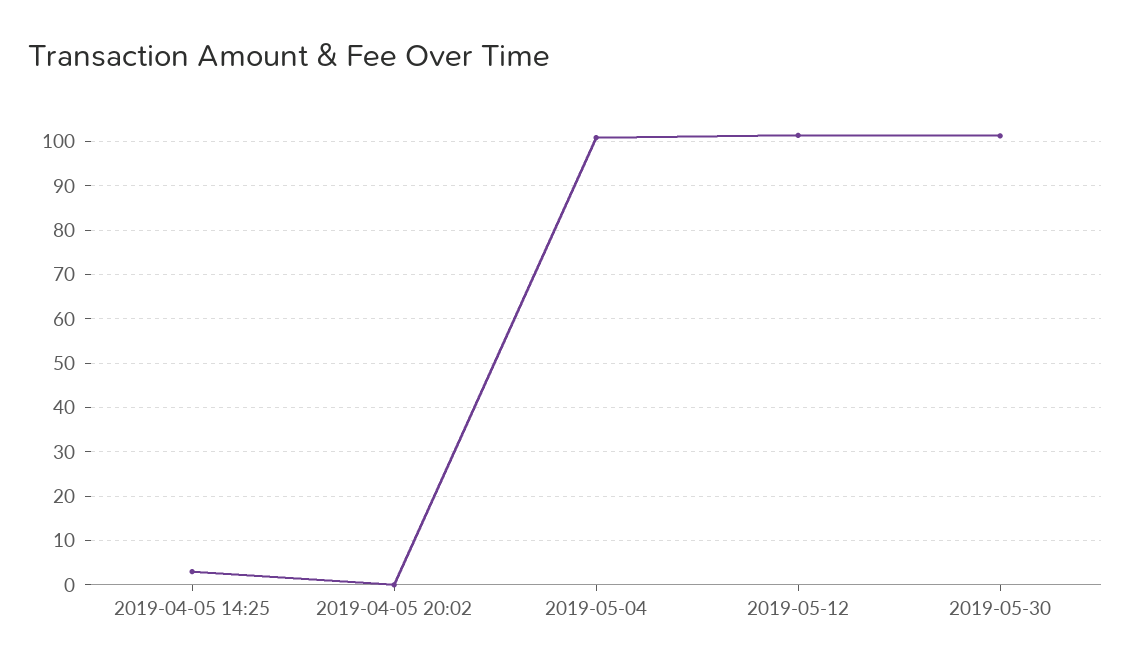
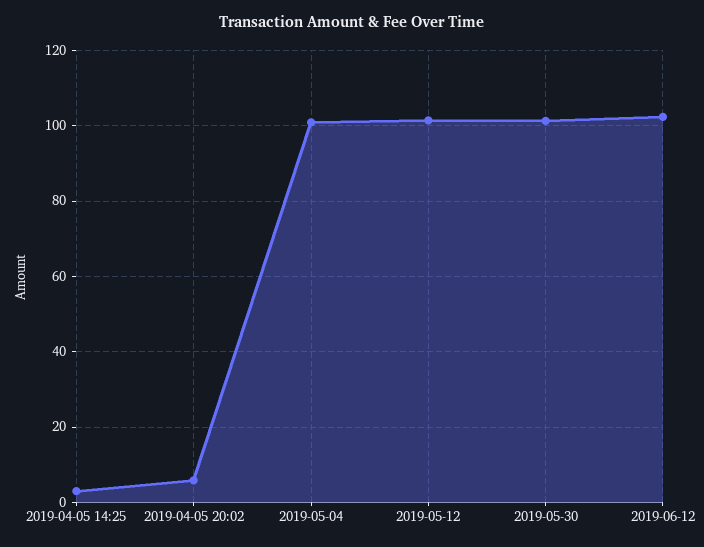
2019-04-05 20:02: 0 -> 6
2019-06-12: none -> 102

